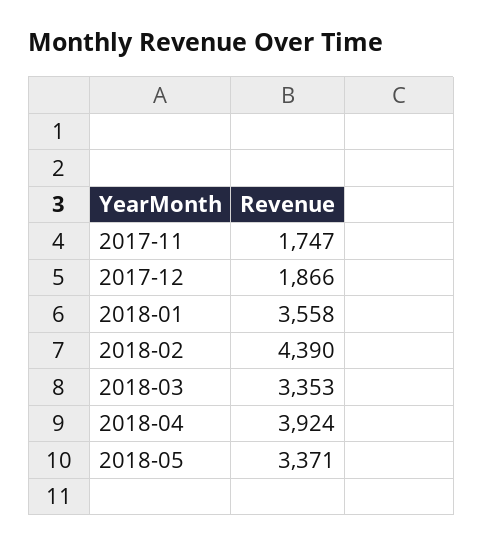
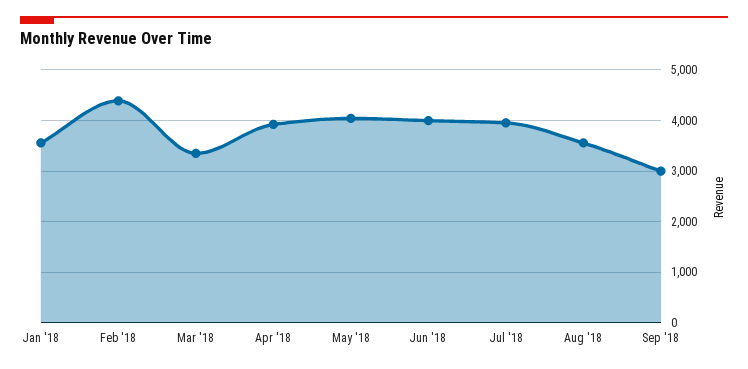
2017-11: 1747 -> none
2017-12: 1866 -> none
2018-05: 3371 -> 4000
Jun '18: none -> 4000
Jul '18: none -> 4000
Aug '18: none -> 3600
Sep '18: none -> 3000

